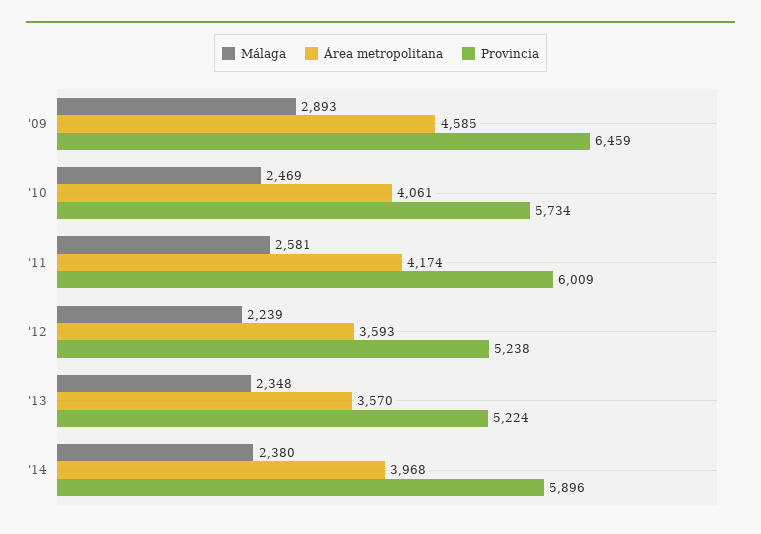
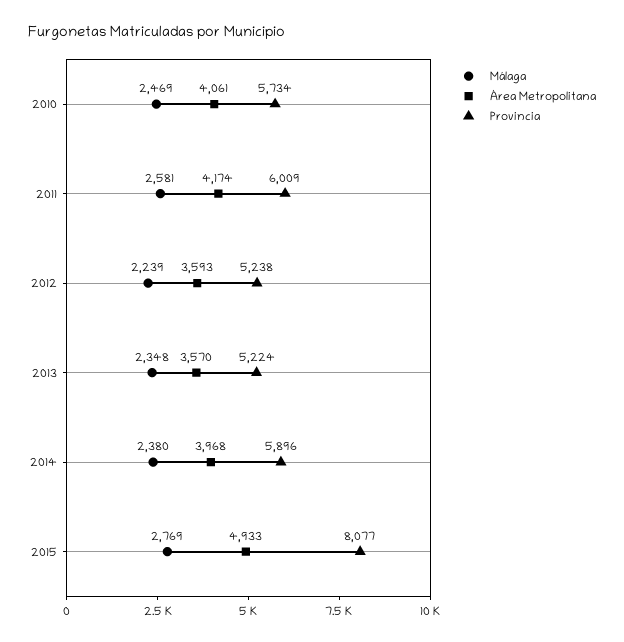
Málaga, '09: 2893 -> none
Área metropolitana, '09: 4585 -> none
Provincia, '09: 6459 -> none
Málaga, 2015: none -> 2769
Área metropolitana, 2015: none -> 4933
Provincia, 2015: none -> 8077

